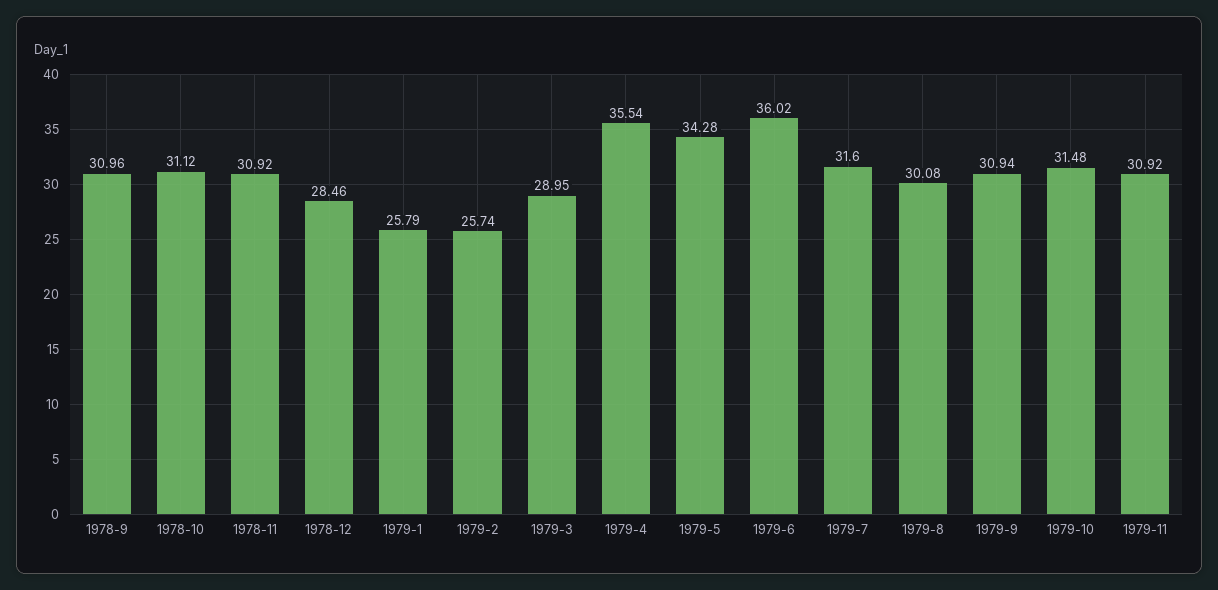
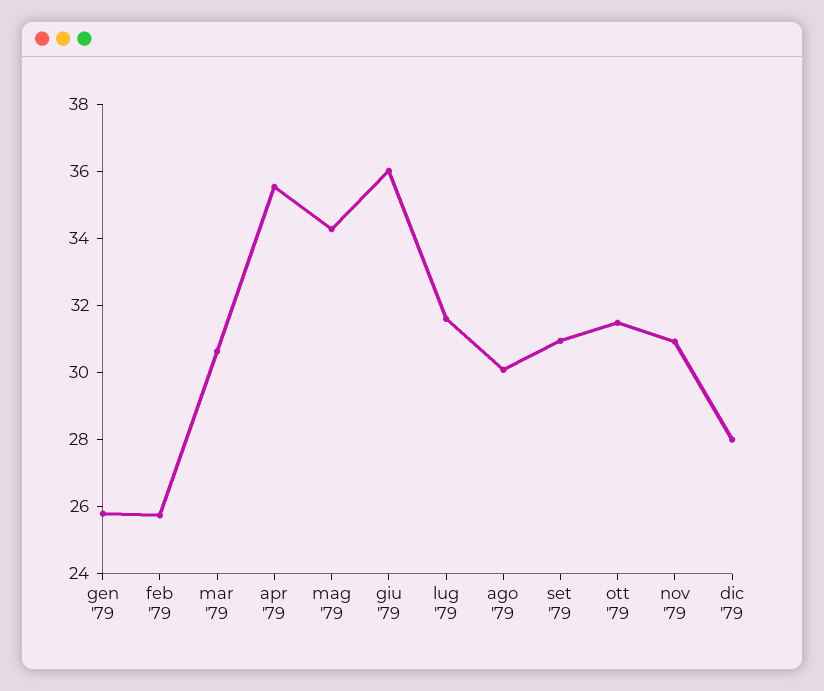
1978-9: 30.96 -> none
1978-10: 31.12 -> none
1978-11: 30.92 -> none
1978-12: 28.46 -> none
1979-3: 28.95 -> 30.5
dic '79: none -> 28

